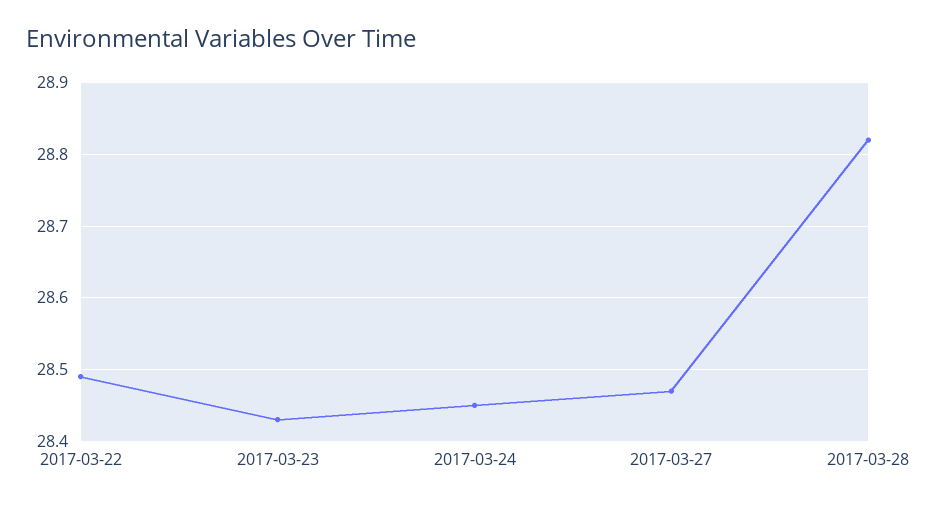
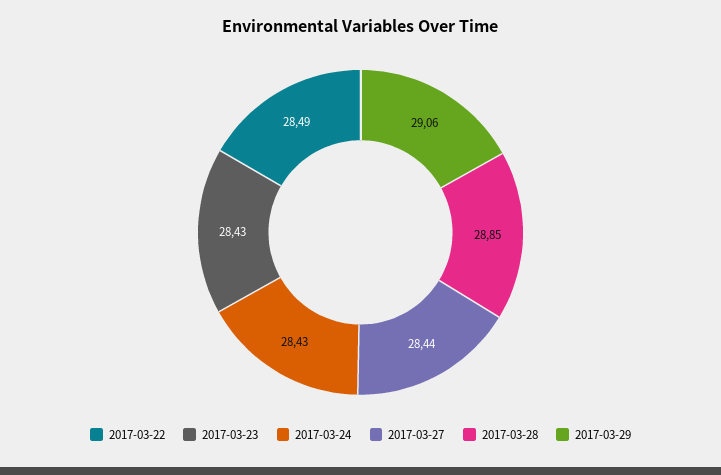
2017-03-24: 28.45 -> 28.43
2017-03-27: 28.47 -> 28.44
2017-03-28: 28.82 -> 28.85
2017-03-29: none -> 29.06

